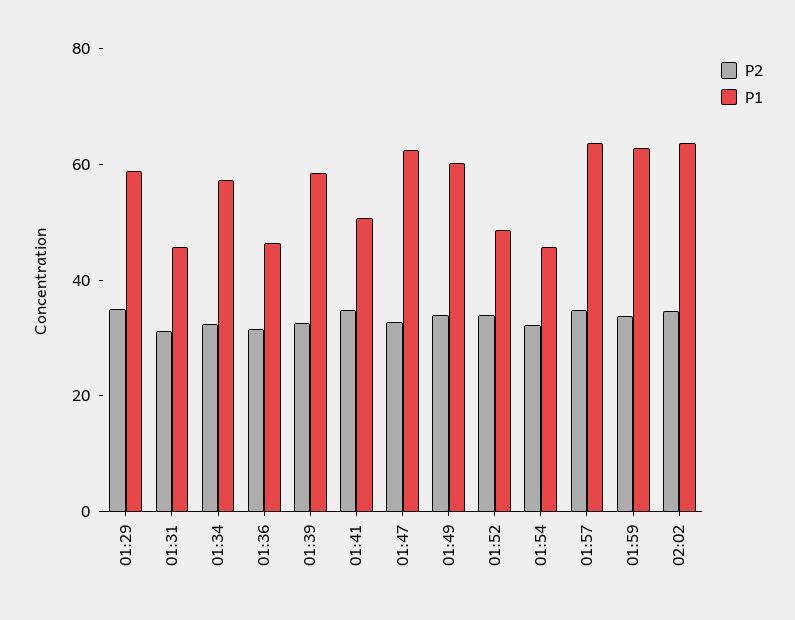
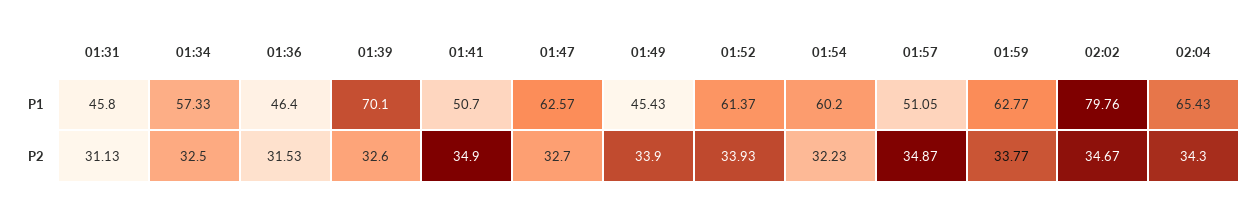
P2, 01:29: 35 -> none
P1, 01:29: 60 -> none
P1, 01:39: 60 -> 70.1
P1, 01:49: 60 -> 45.43
P1, 01:52: 50 -> 61.37
P1, 01:54: 45 -> 60.2
P1, 01:57: 65 -> 51.05
P1, 02:02: 65 -> 79.76
P1, 02:04: none -> 65.43
P2, 02:04: none -> 34.3

